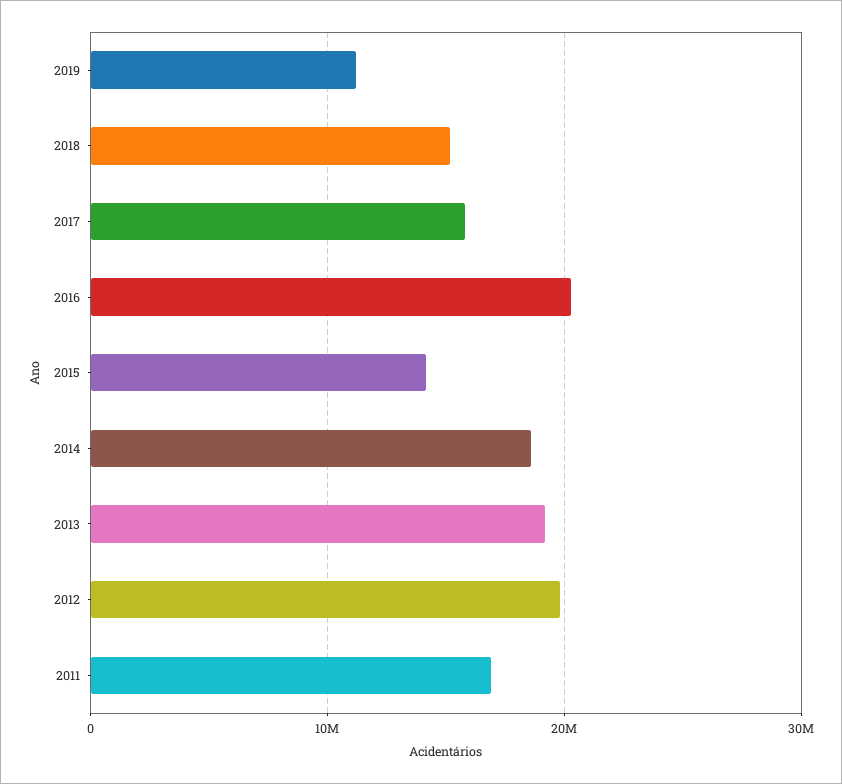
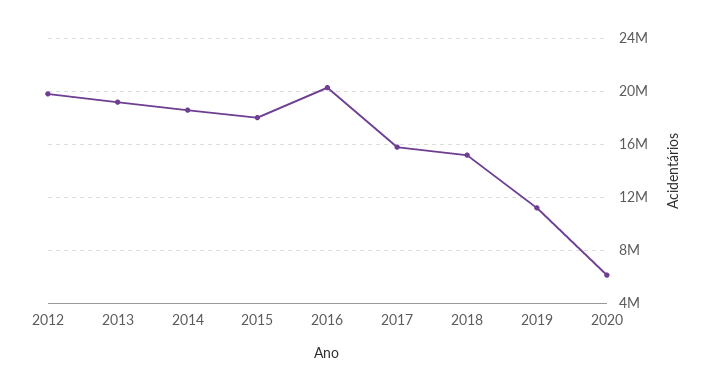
2015: 14000000 -> 18000000
2011: 17000000 -> none
2020: none -> 6000000

